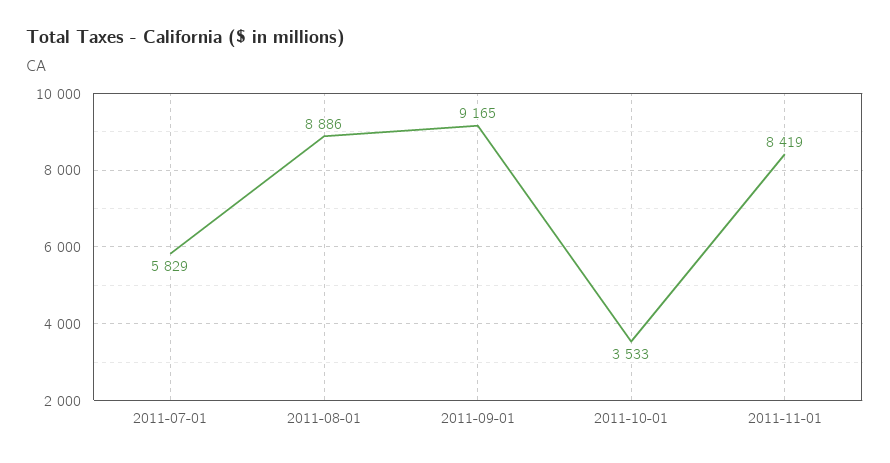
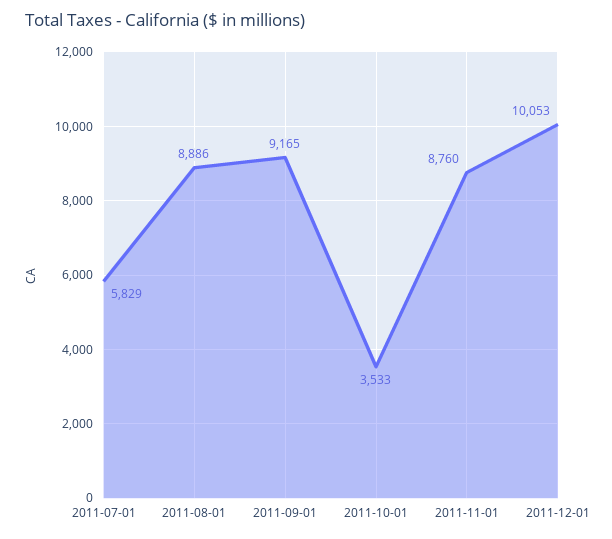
2011-11-01: 8419 -> 8760
2011-12-01: none -> 10053

